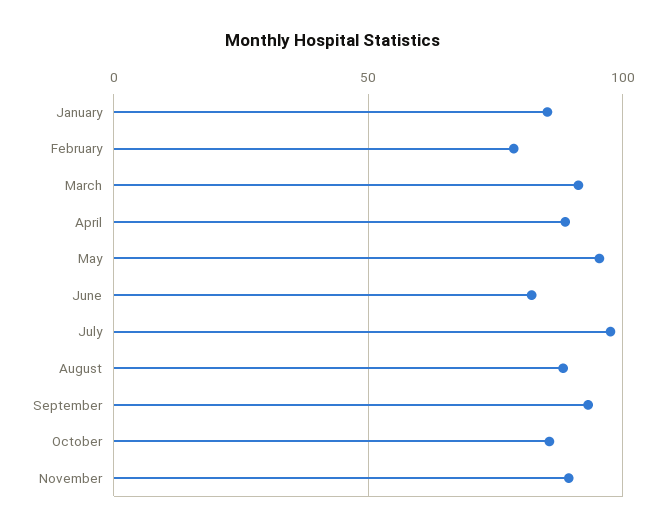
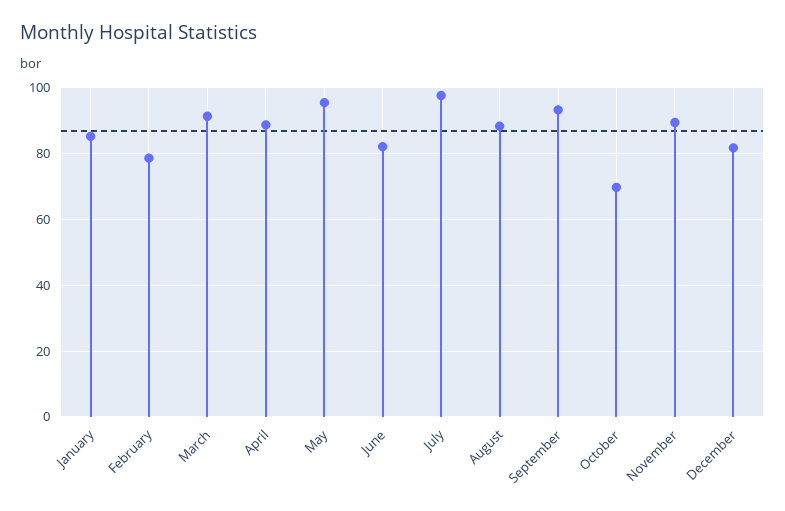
October: 85 -> 70
December: none -> 82

